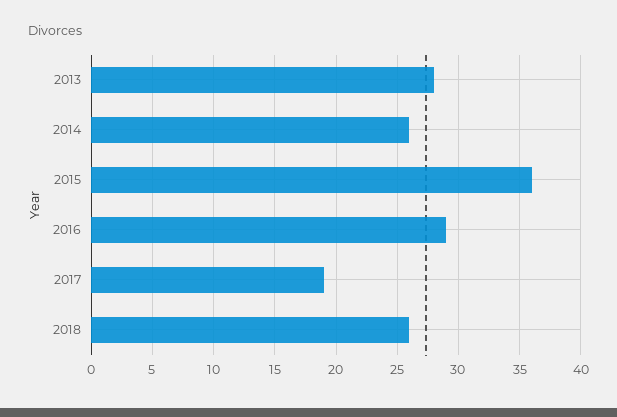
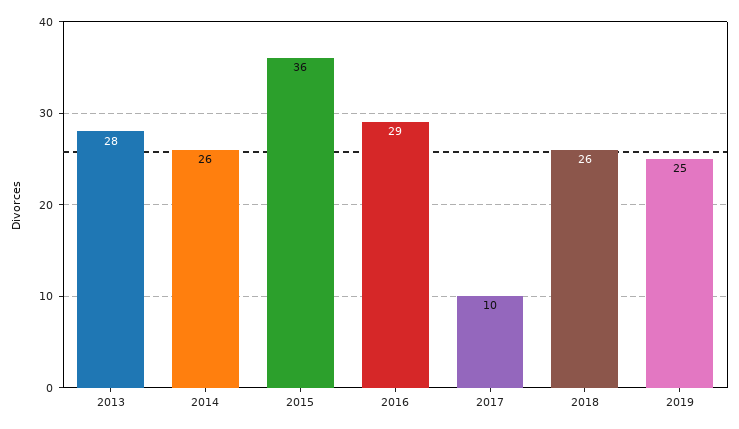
2017: 19 -> 10
2019: none -> 25

